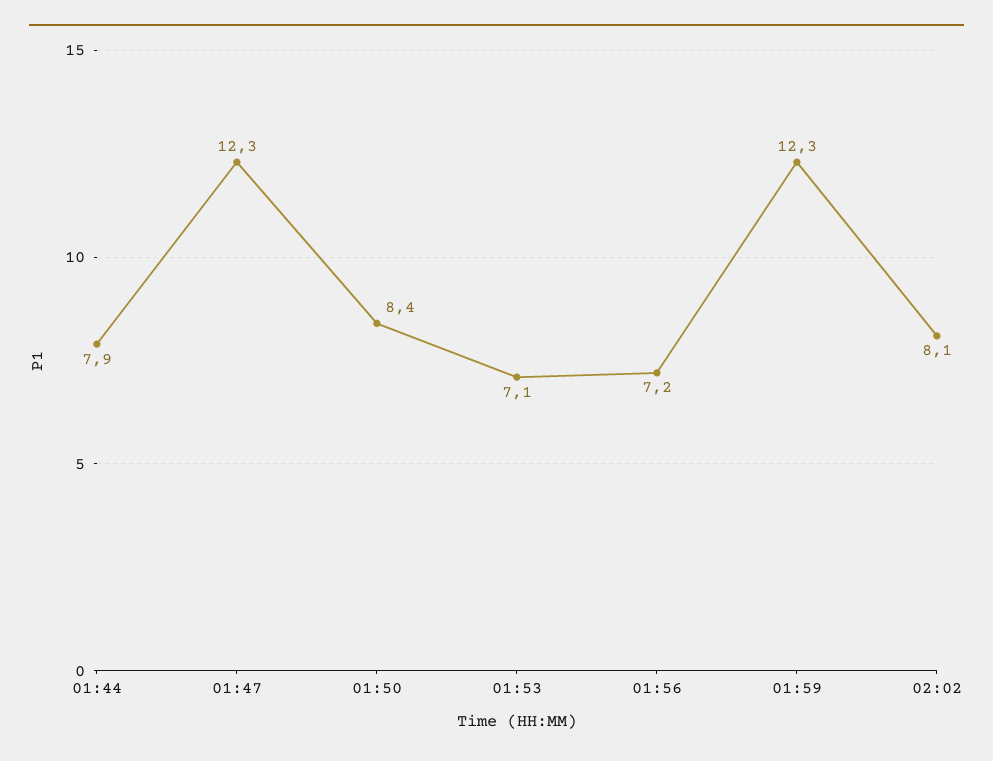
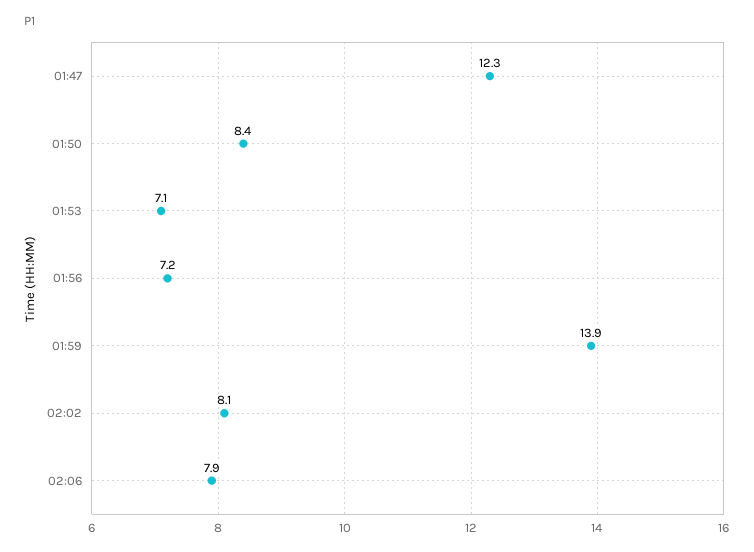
01:44: 7.9 -> none
01:59: 12.3 -> 13.9
02:06: none -> 7.9

